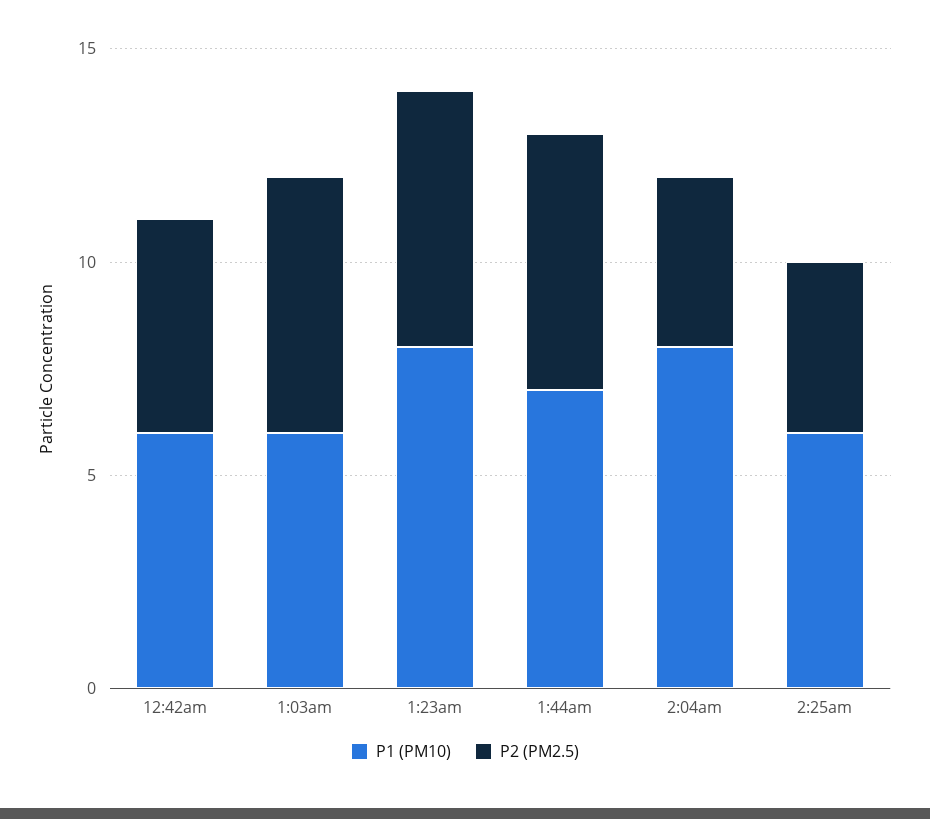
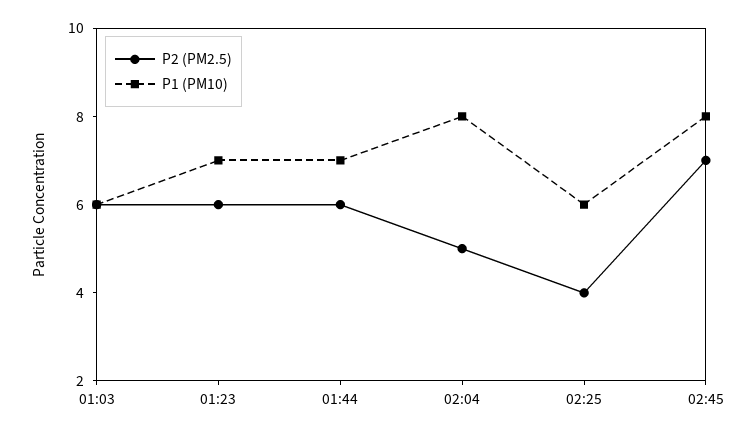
P1 (PM10), 12:42am: 6 -> none
P2 (PM2.5), 12:42am: 5 -> none
P1 (PM10), 1:23am: 8 -> 7
P2 (PM2.5), 2:04am: 4 -> 5
P2 (PM2.5), 02:45: none -> 7
P1 (PM10), 02:45: none -> 8

